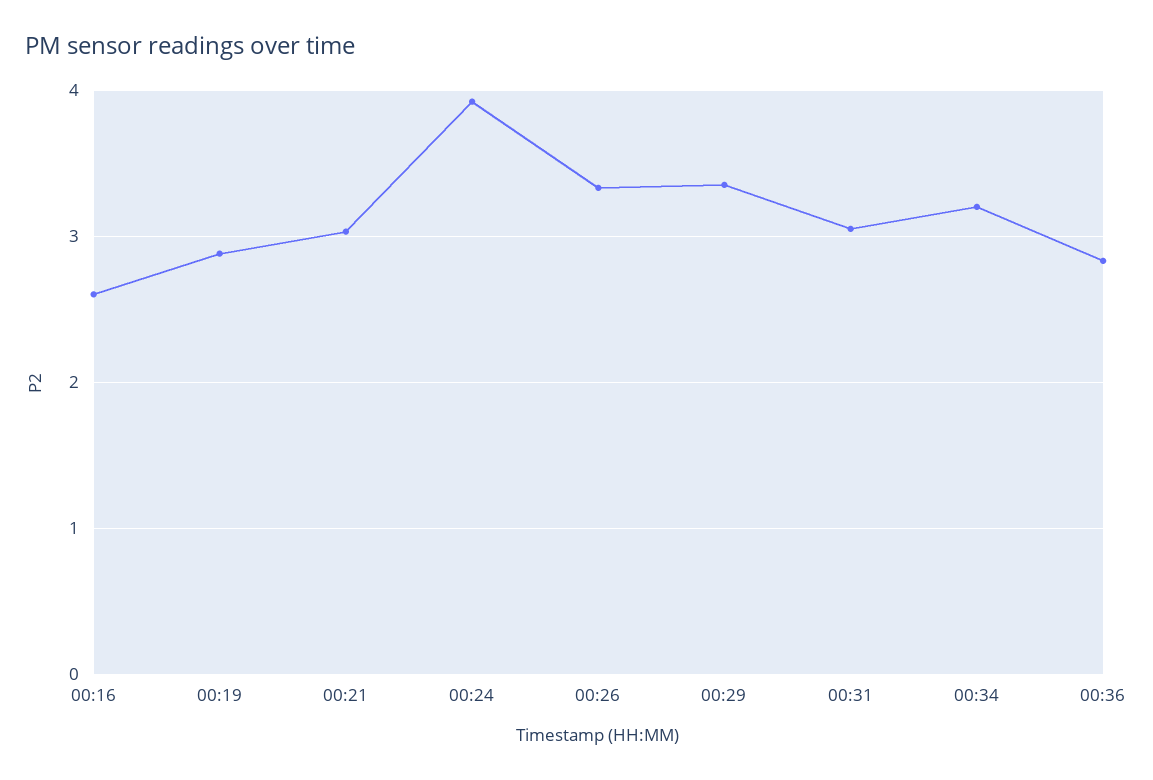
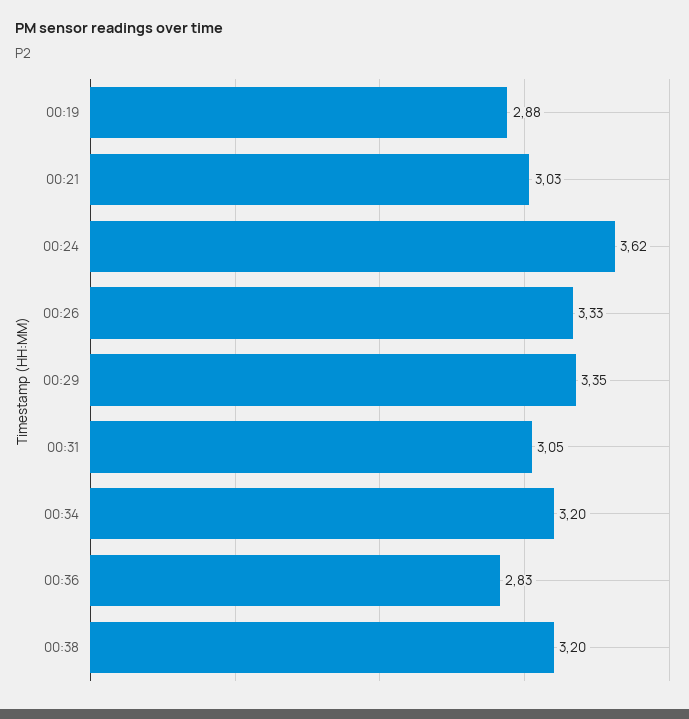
00:16: 2.6 -> none
00:24: 3.9 -> 3.62
00:38: none -> 3.2

